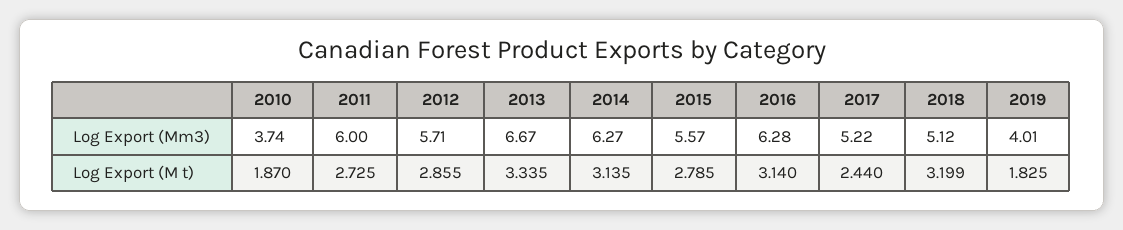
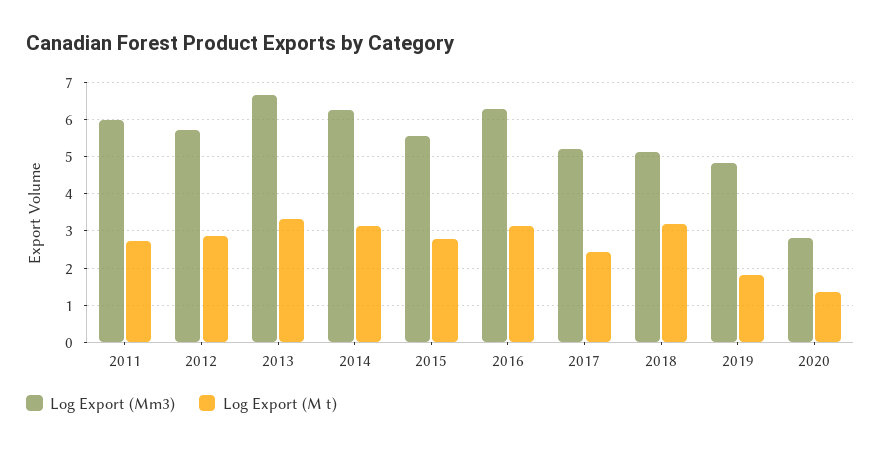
Log Export (Mm3), 2010: 3.74 -> none
Log Export (Mm3), 2019: 4.01 -> 4.8
Log Export (M t), 2010: 1.87 -> none
Log Export (Mm3), 2020: none -> 2.8
Log Export (M t), 2020: none -> 1.4

